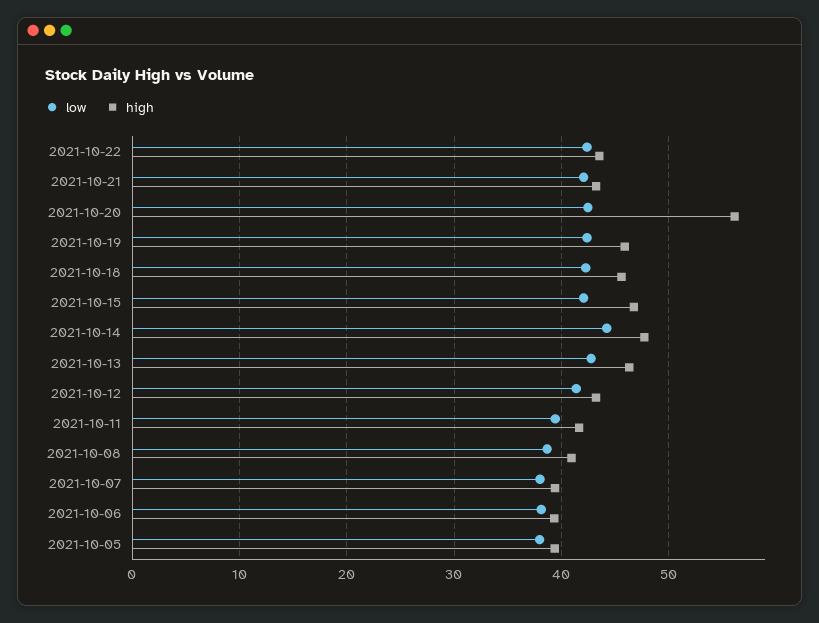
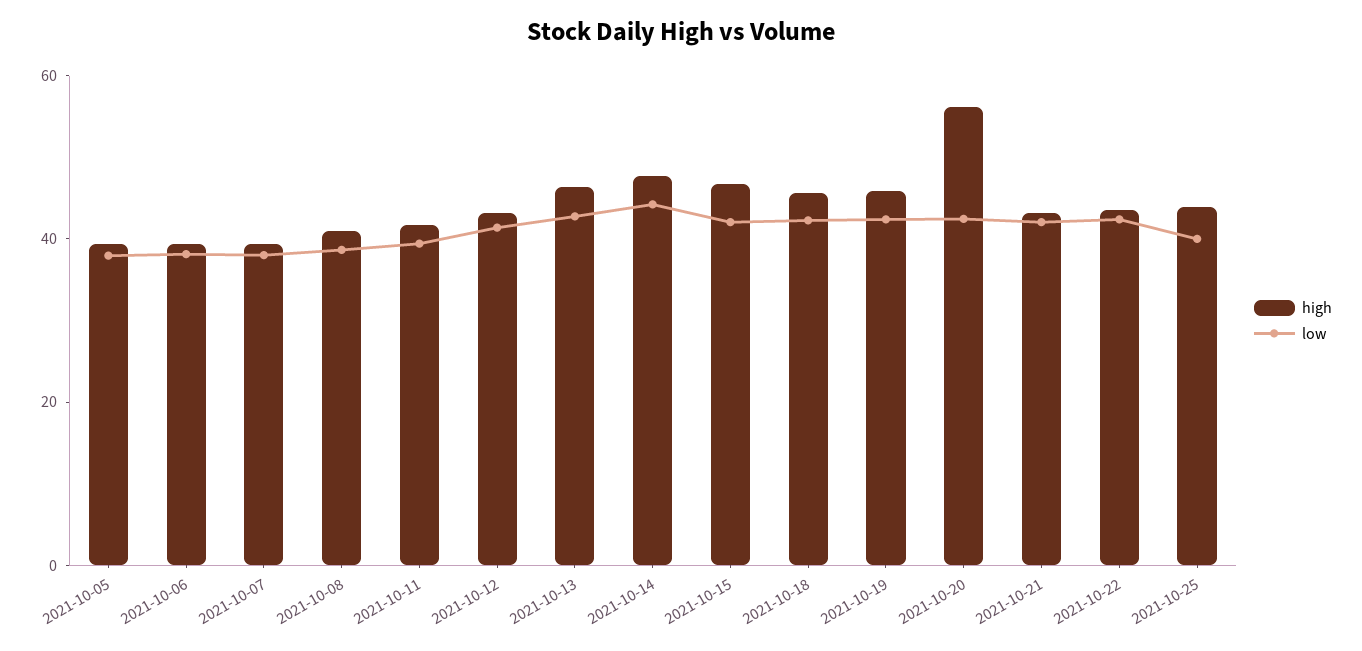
high, 2021-10-25: none -> 45
low, 2021-10-25: none -> 40

